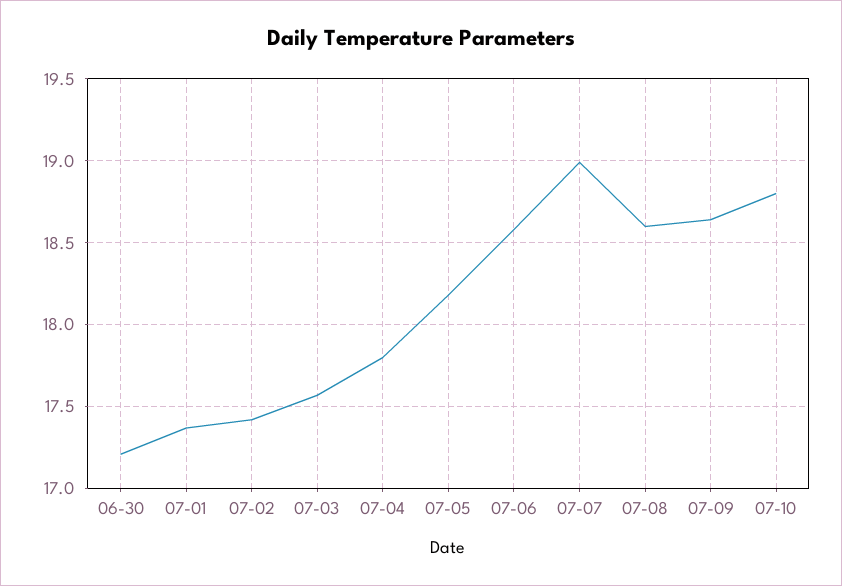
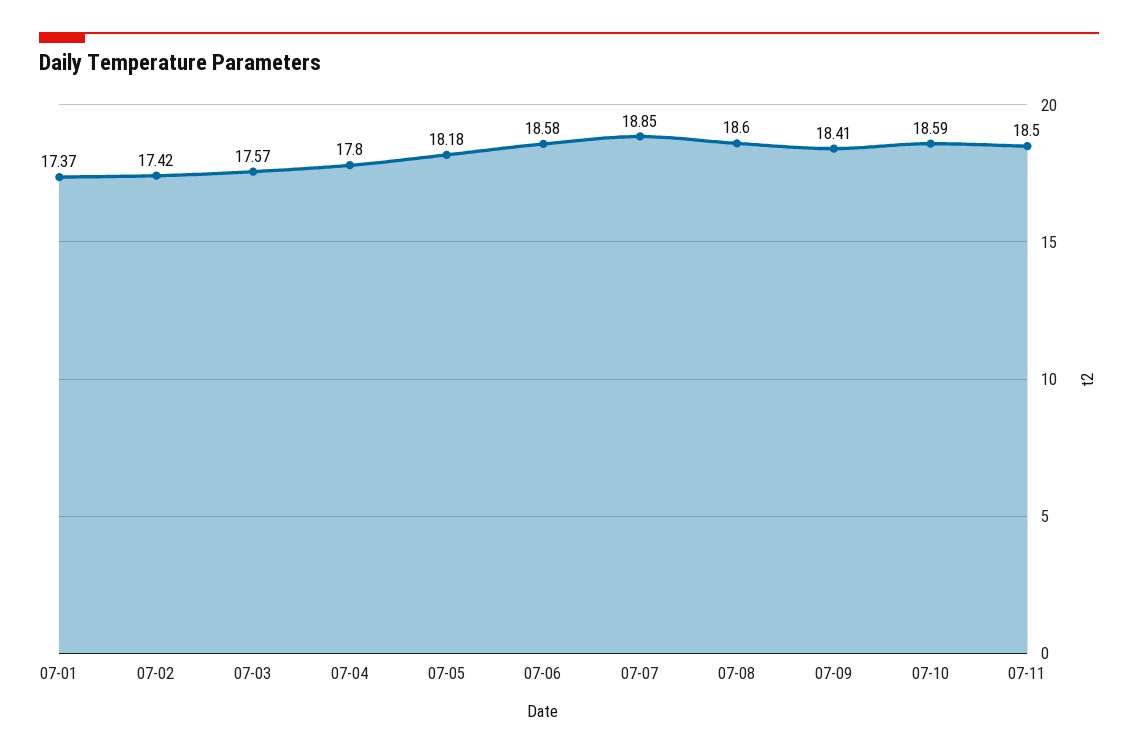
06-30: 17.2 -> none
07-07: 19 -> 18.85
07-09: 18.65 -> 18.41
07-10: 18.8 -> 18.59
07-11: none -> 18.5

